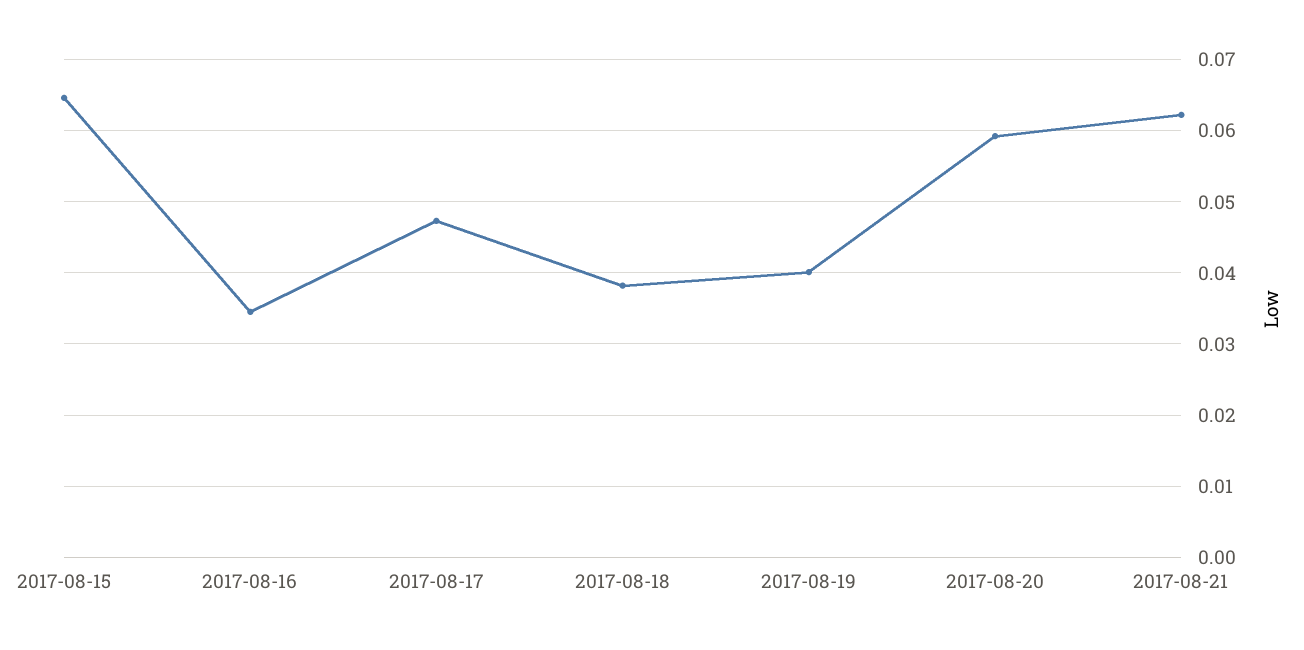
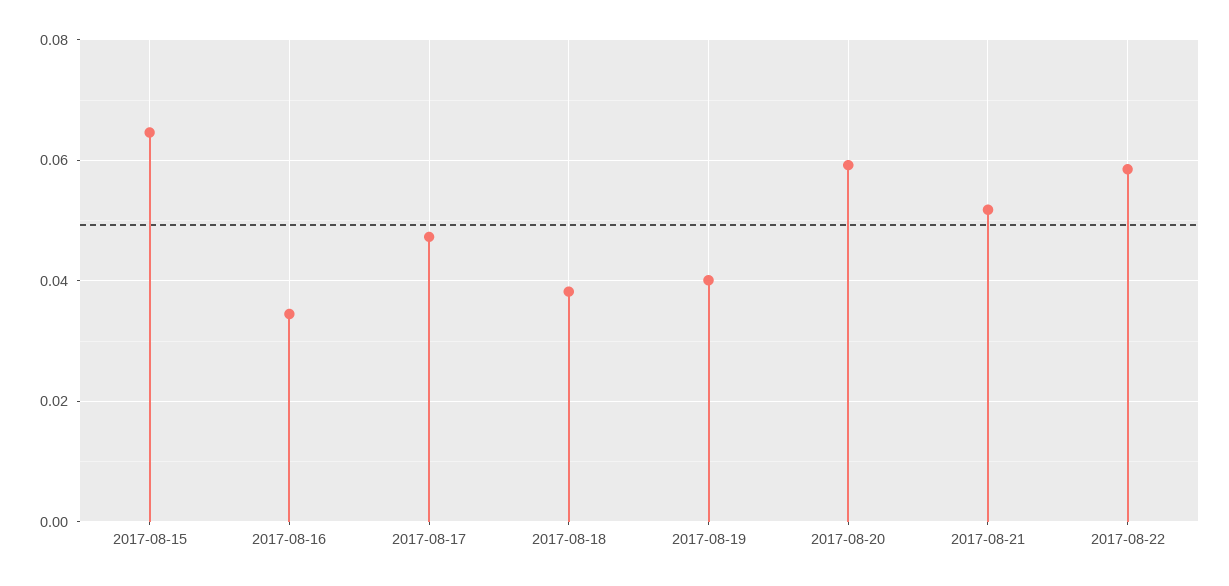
2017-08-21: 0.062 -> 0.052
2017-08-22: none -> 0.058

